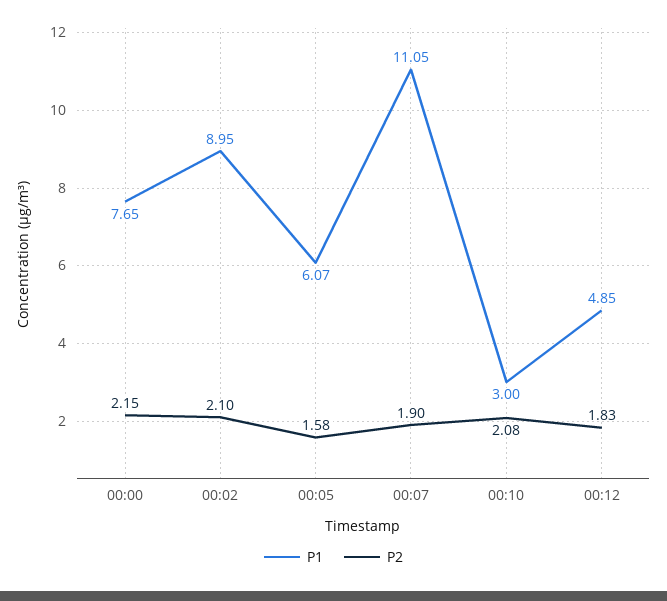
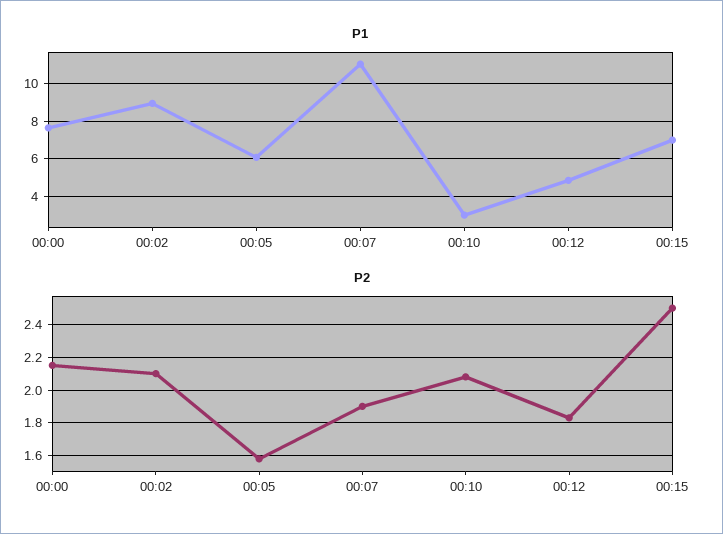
P1, 00:15: none -> 7
P2, 00:15: none -> 2.5

